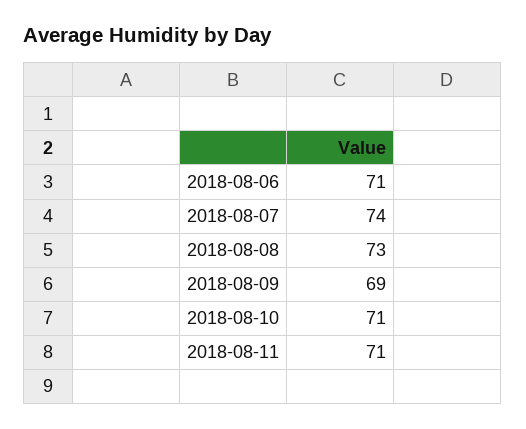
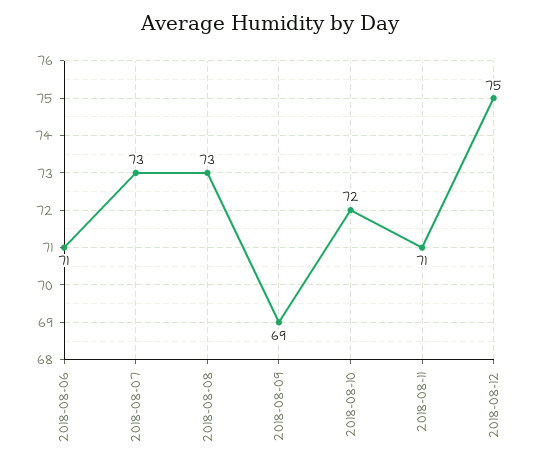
2018-08-07: 74 -> 73
2018-08-10: 71 -> 72
2018-08-12: none -> 75

